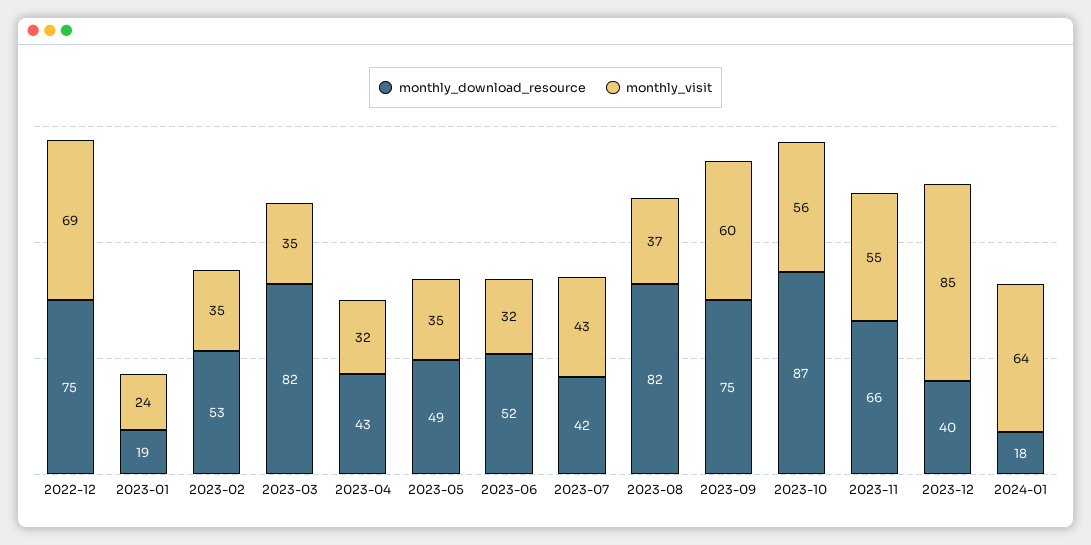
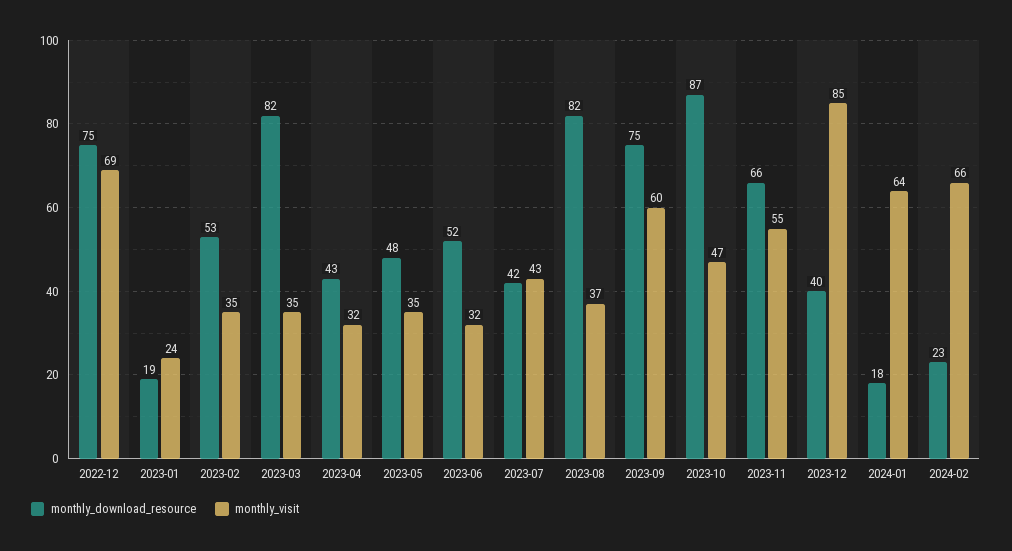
monthly_download_resource, 2023-05: 49 -> 48
monthly_visit, 2023-10: 56 -> 47
monthly_download_resource, 2024-02: none -> 23
monthly_visit, 2024-02: none -> 66

